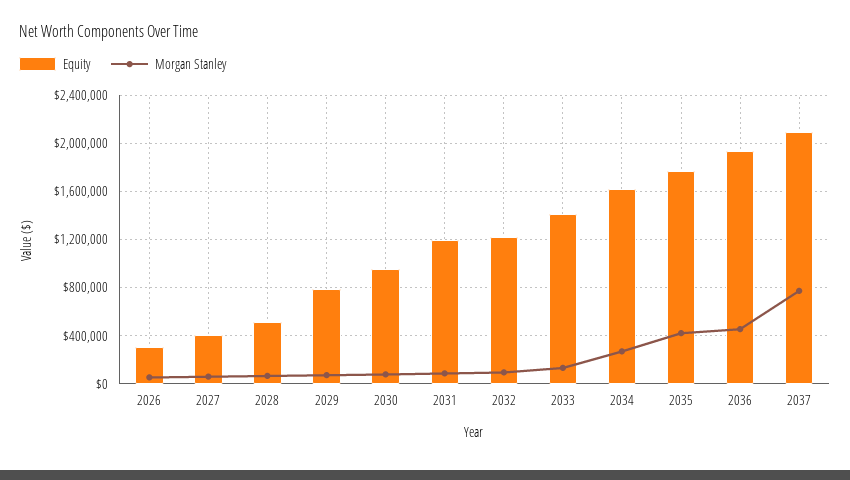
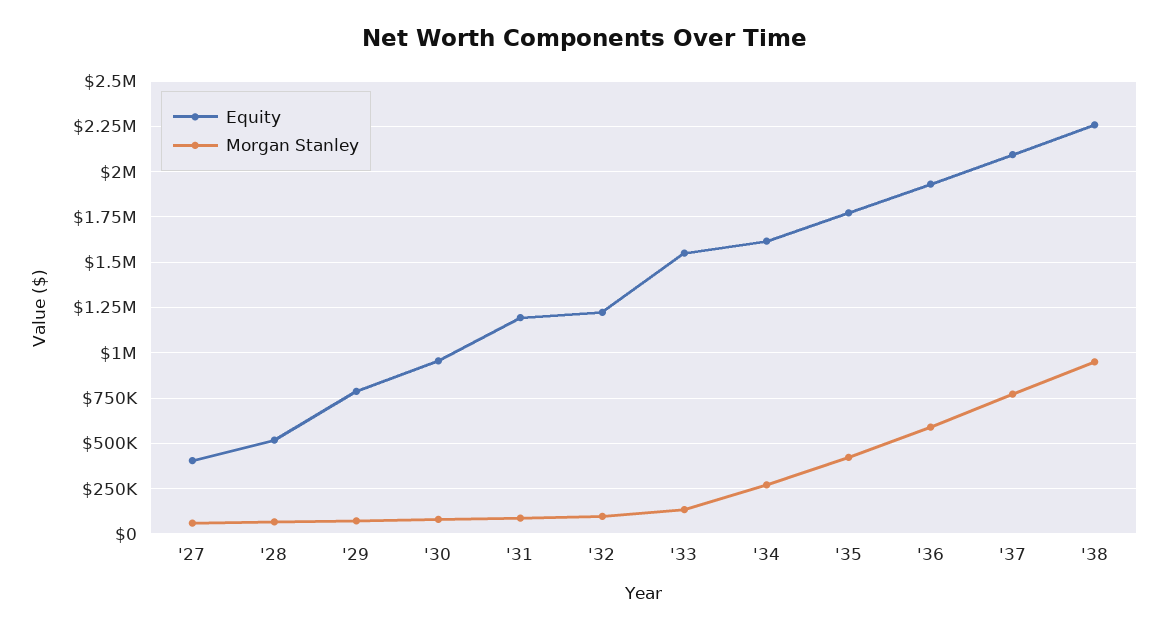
Equity, 2026: 300000 -> none
Morgan Stanley, 2026: 50000 -> none
Equity, 2033: 1400000 -> 1550000
Morgan Stanley, 2036: 450000 -> 600000
Equity, '38: none -> 2250000
Morgan Stanley, '38: none -> 950000

